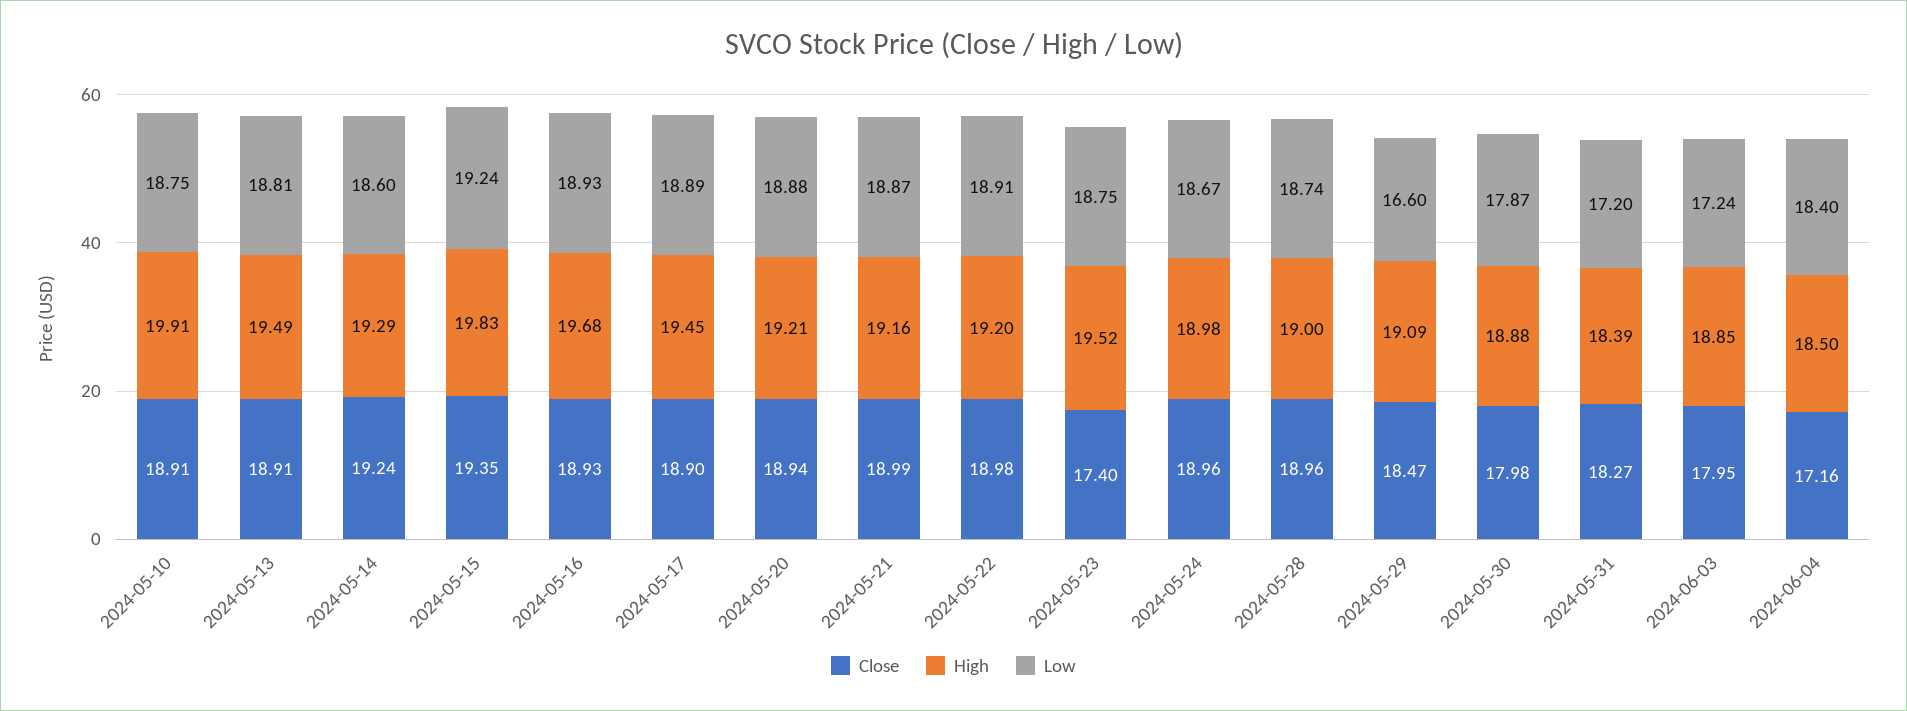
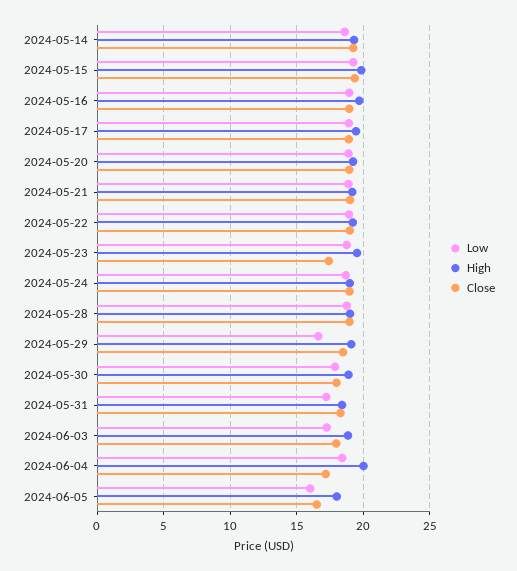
Close, 2024-05-10: 18.91 -> none
High, 2024-05-10: 19.91 -> none
Low, 2024-05-10: 18.75 -> none
Close, 2024-05-13: 18.91 -> none
High, 2024-05-13: 19.49 -> none
Low, 2024-05-13: 18.81 -> none
High, 2024-06-04: 18.5 -> 20
Low, 2024-06-05: none -> 16
High, 2024-06-05: none -> 18
Close, 2024-06-05: none -> 16.5

